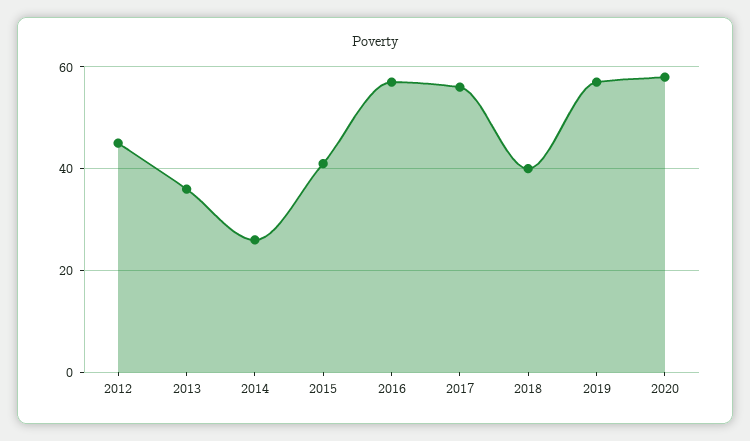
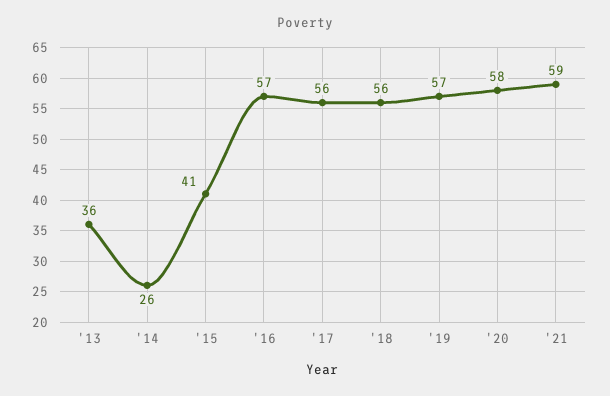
2012: 45 -> none
2018: 40 -> 56
'21: none -> 59

